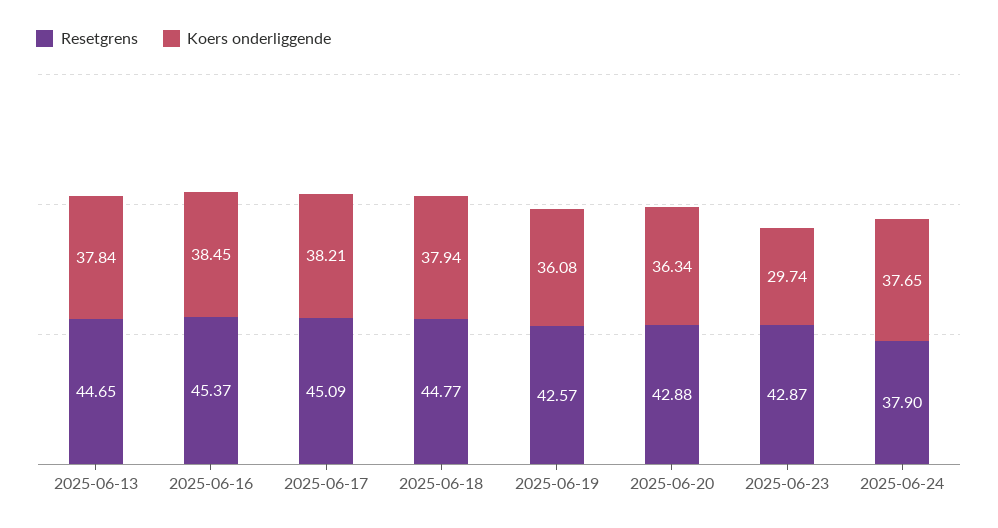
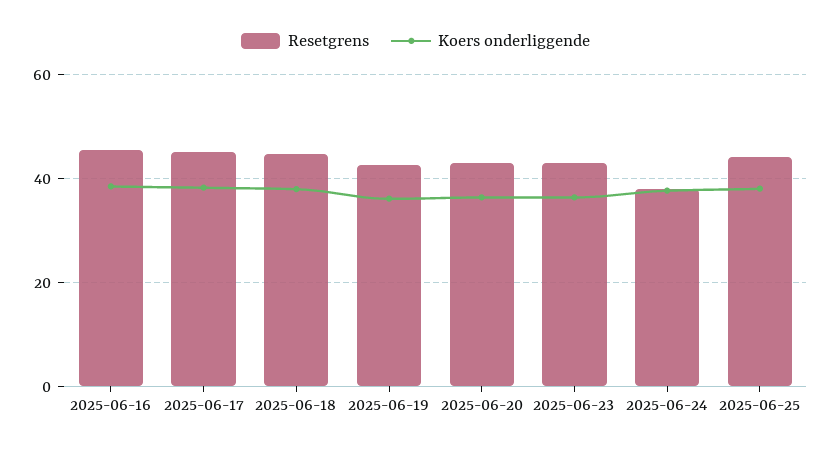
Resetgrens, 2025-06-13: 44.65 -> none
Koers onderliggende, 2025-06-13: 37.84 -> none
Koers onderliggende, 2025-06-23: 29.74 -> 36
Resetgrens, 2025-06-25: none -> 44
Koers onderliggende, 2025-06-25: none -> 38

